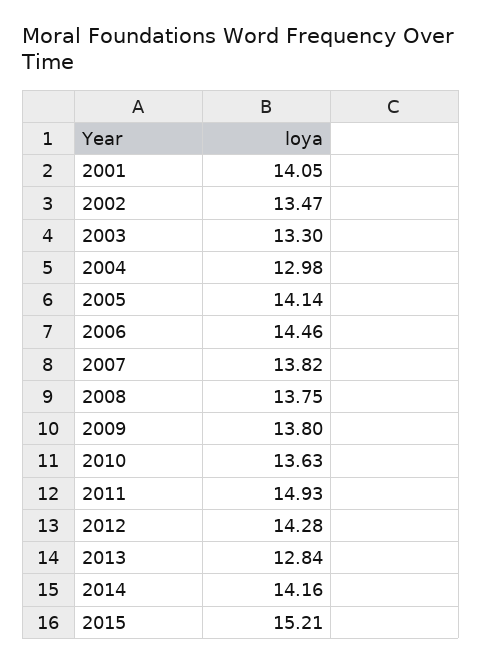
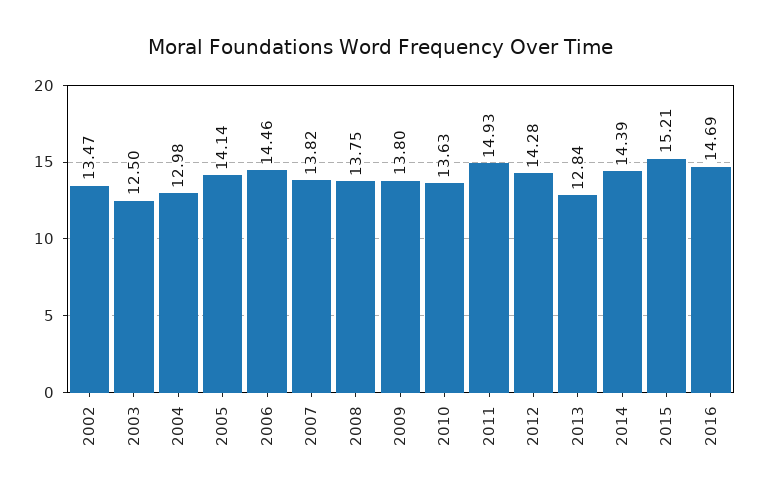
2001: 14.05 -> none
2003: 13.3 -> 12.5
2014: 14.16 -> 14.39
2016: none -> 14.69

